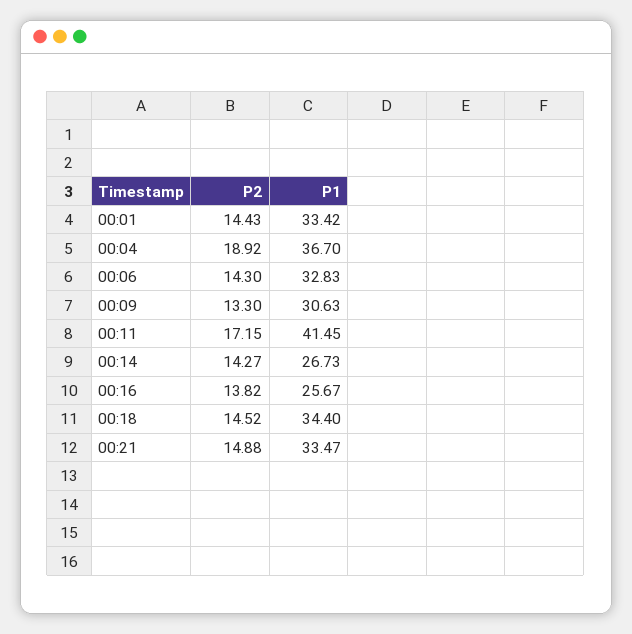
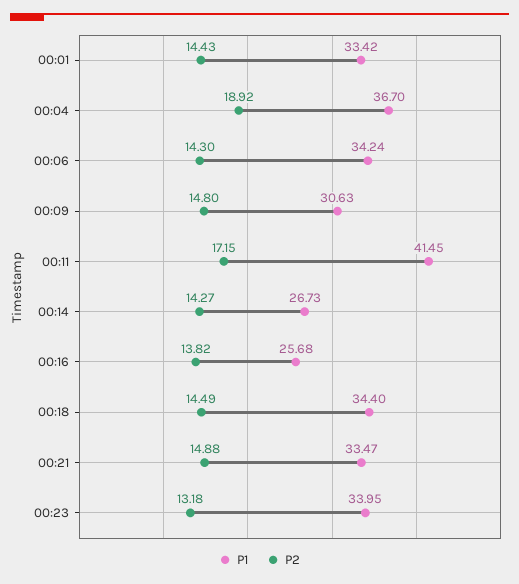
P1, 00:06: 32.83 -> 34.24
P2, 00:09: 13.3 -> 14.8
P1, 00:16: 25.67 -> 25.68
P2, 00:18: 14.52 -> 14.49
P1, 00:23: none -> 33.95
P2, 00:23: none -> 13.18

